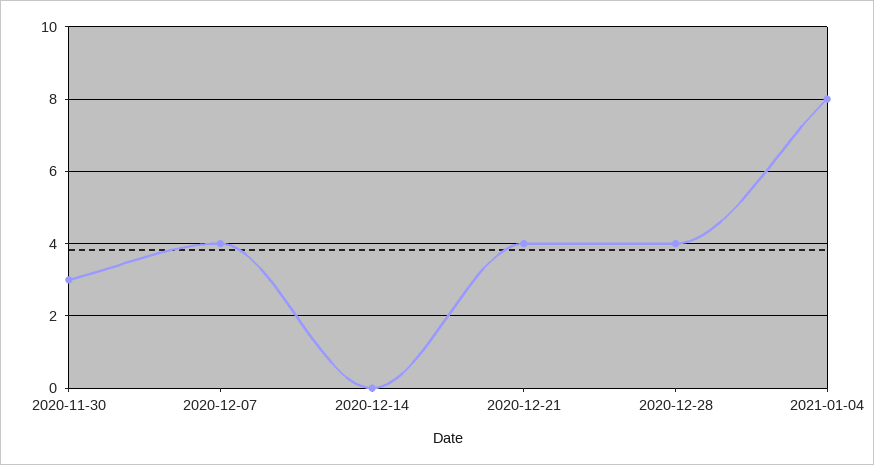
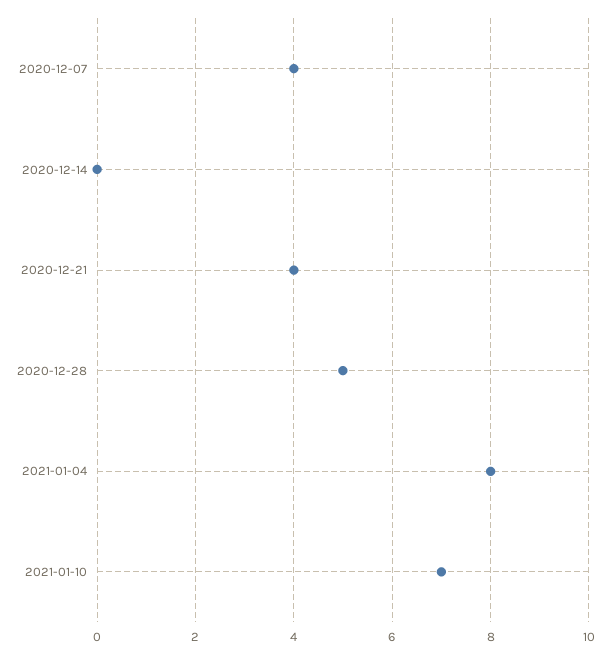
2020-11-30: 3 -> none
2020-12-28: 4 -> 5
2021-01-10: none -> 7

